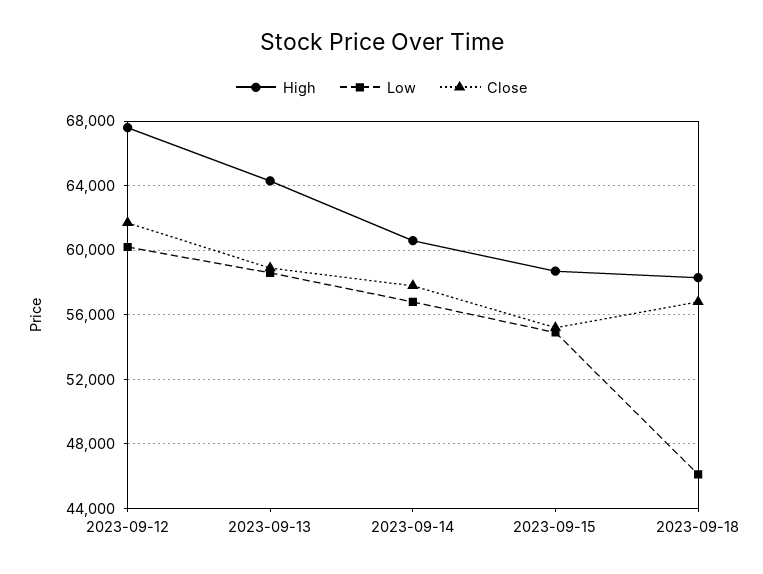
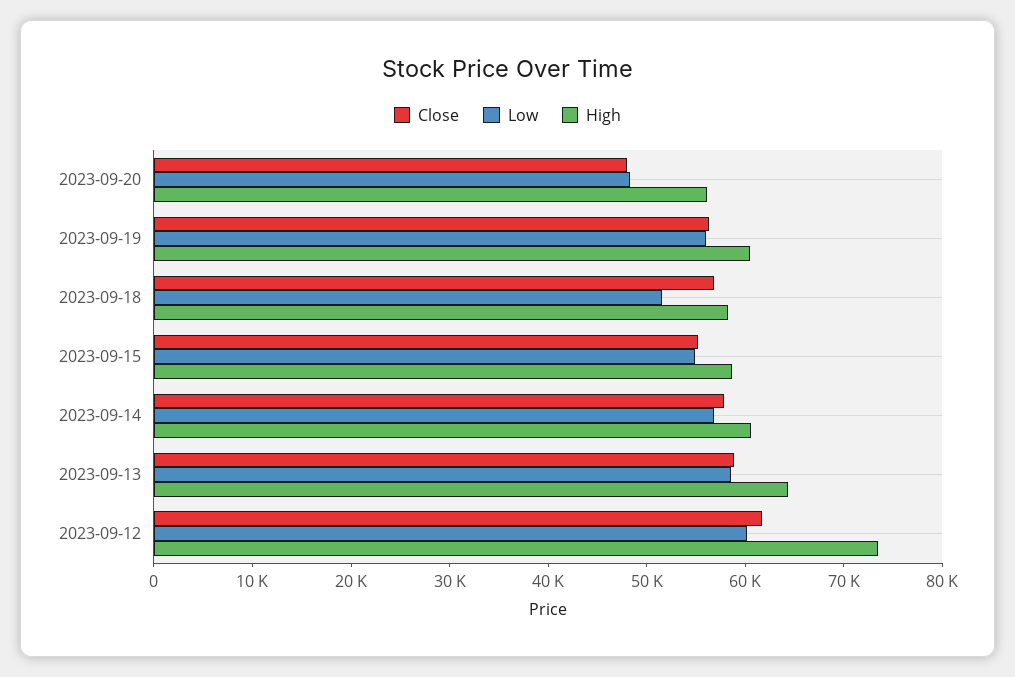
High, 2023-09-12: 67500 -> 74000
Low, 2023-09-18: 46000 -> 52000
Close, 2023-09-20: none -> 48000
Low, 2023-09-20: none -> 48000
High, 2023-09-20: none -> 56000
Close, 2023-09-19: none -> 56000
Low, 2023-09-19: none -> 56000
High, 2023-09-19: none -> 60000

